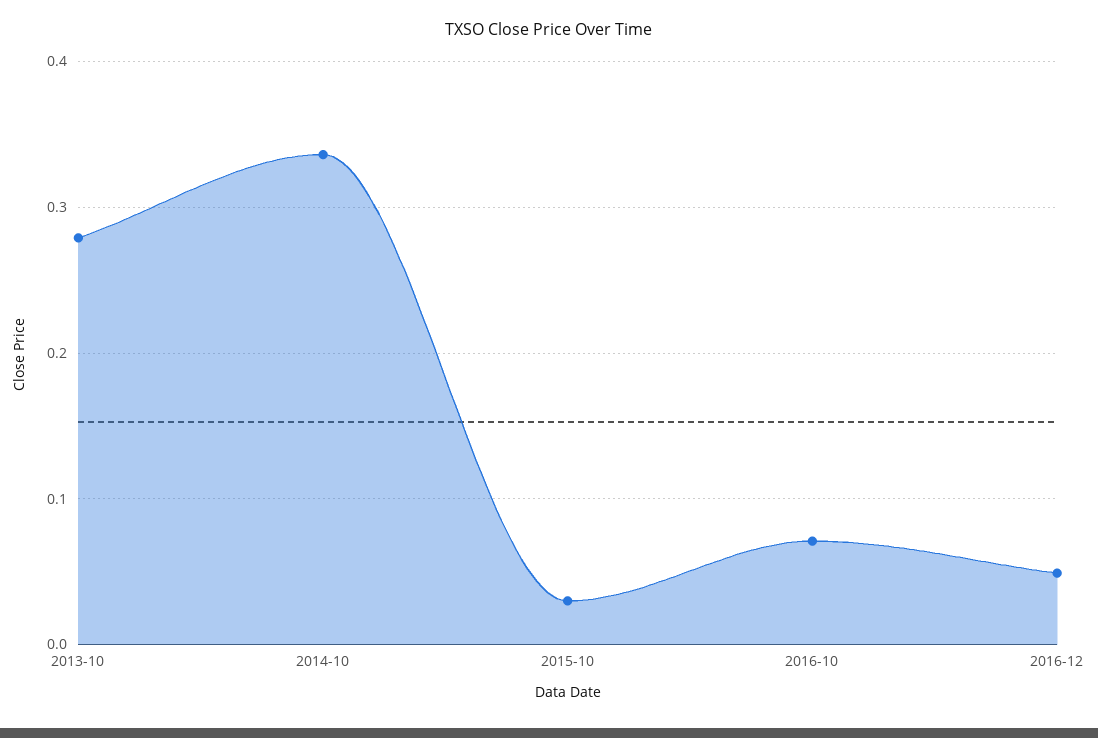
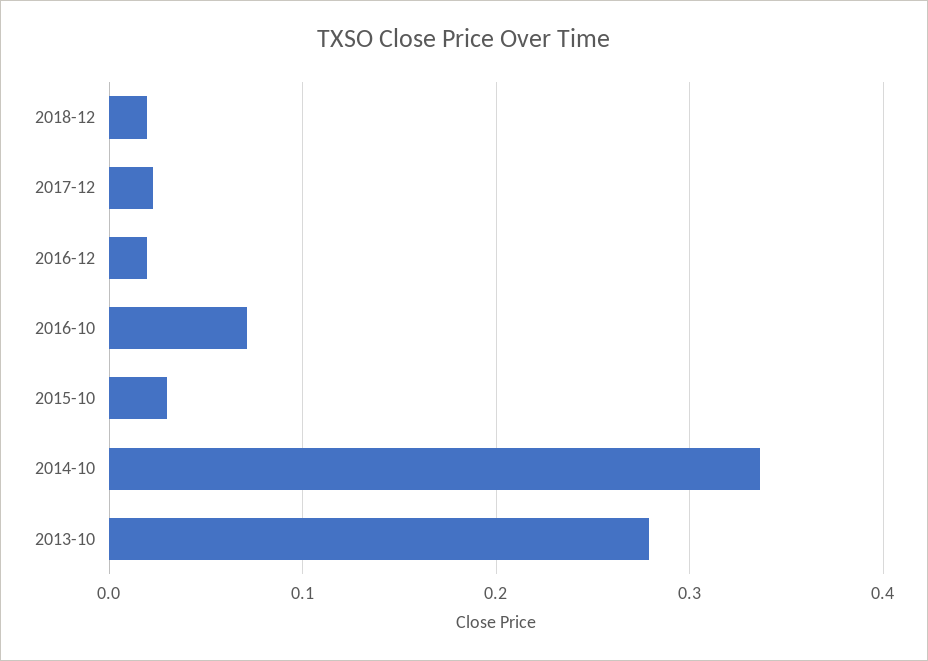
2016-12: 0.05 -> 0.02
2018-12: none -> 0.02
2017-12: none -> 0.02

